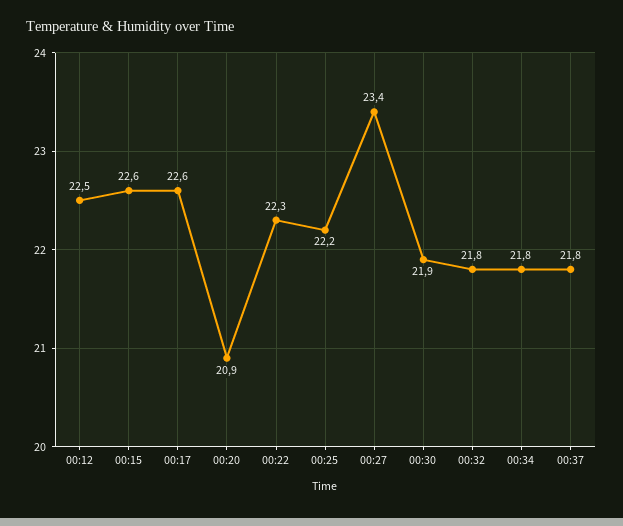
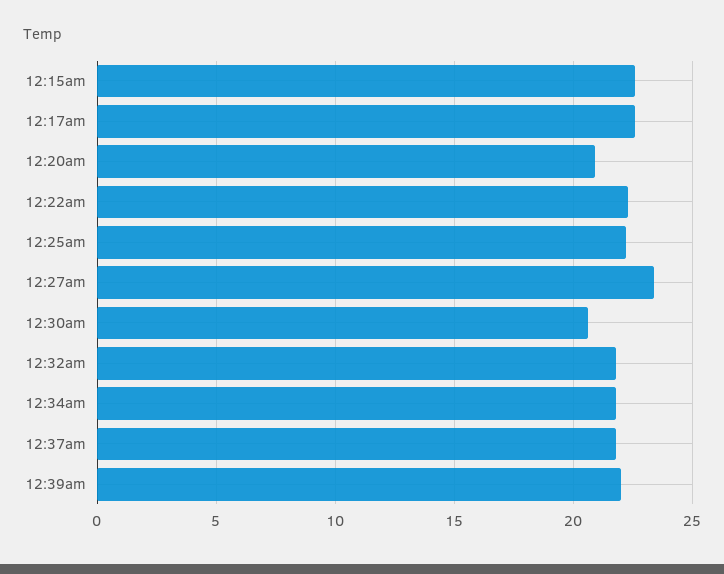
00:12: 22.5 -> none
00:30: 21.9 -> 20.5
12:39am: none -> 22

